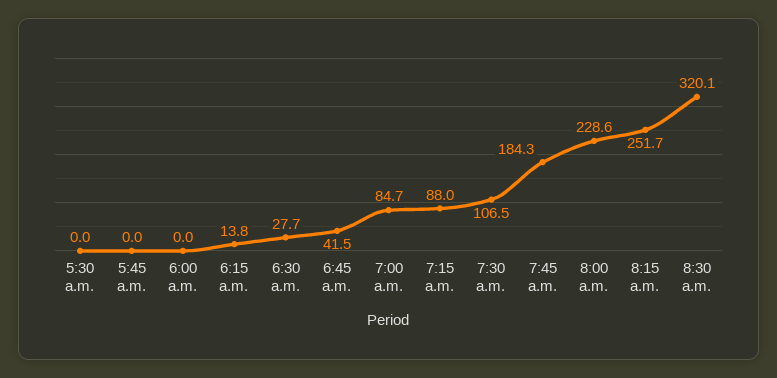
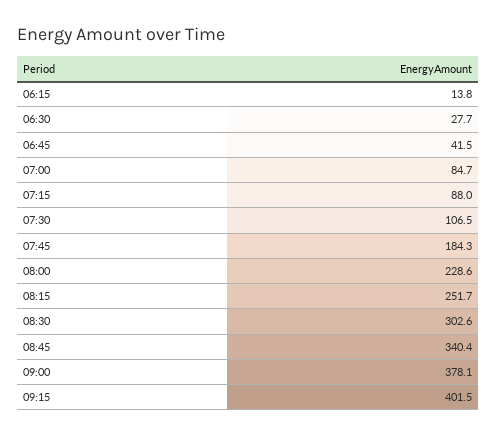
5:30 a.m.: 0 -> none
5:45 a.m.: 0 -> none
6:00 a.m.: 0 -> none
8:30 a.m.: 320.1 -> 302.6
08:45: none -> 340.4
09:00: none -> 378.1
09:15: none -> 401.5

